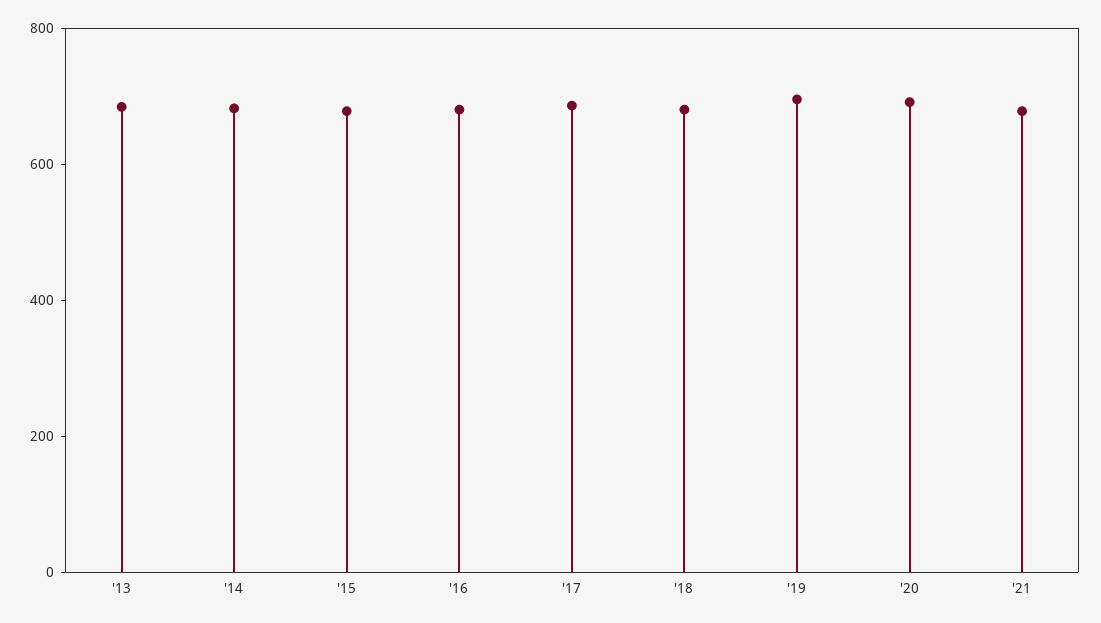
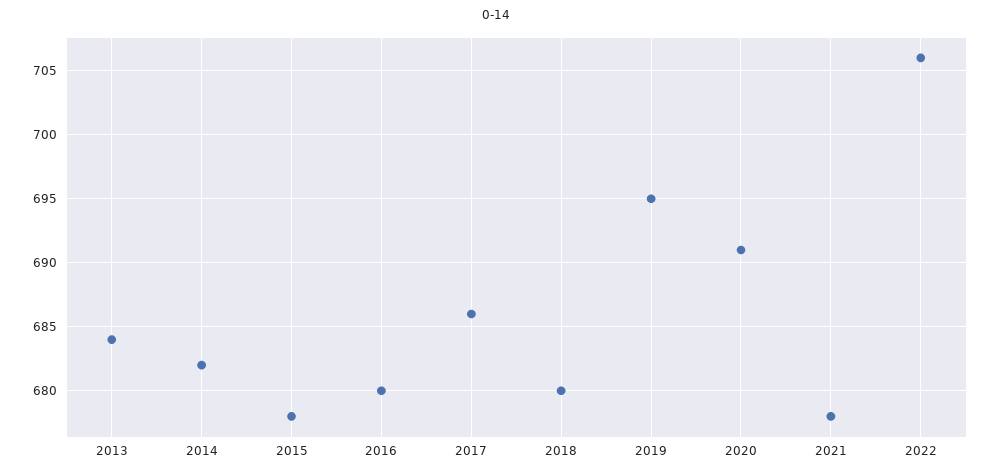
2022: none -> 706

